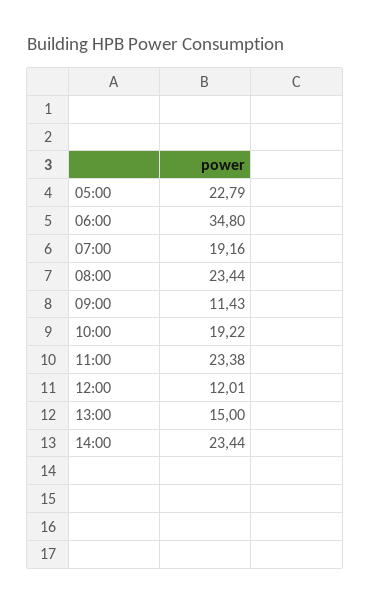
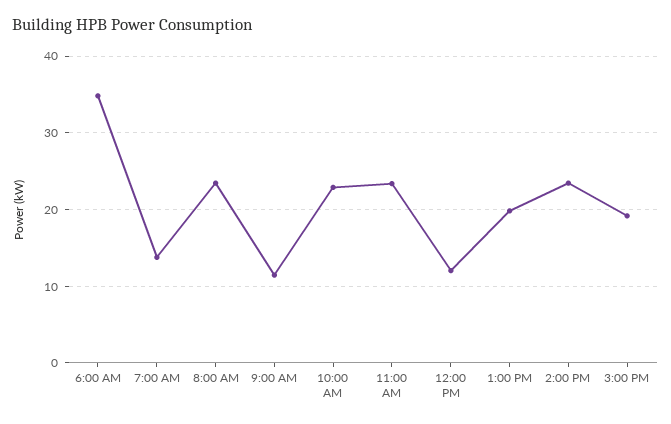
05:00: 22.79 -> none
07:00: 19.16 -> 14
10:00: 19.22 -> 23
13:00: 15 -> 20
3:00 PM: none -> 19

